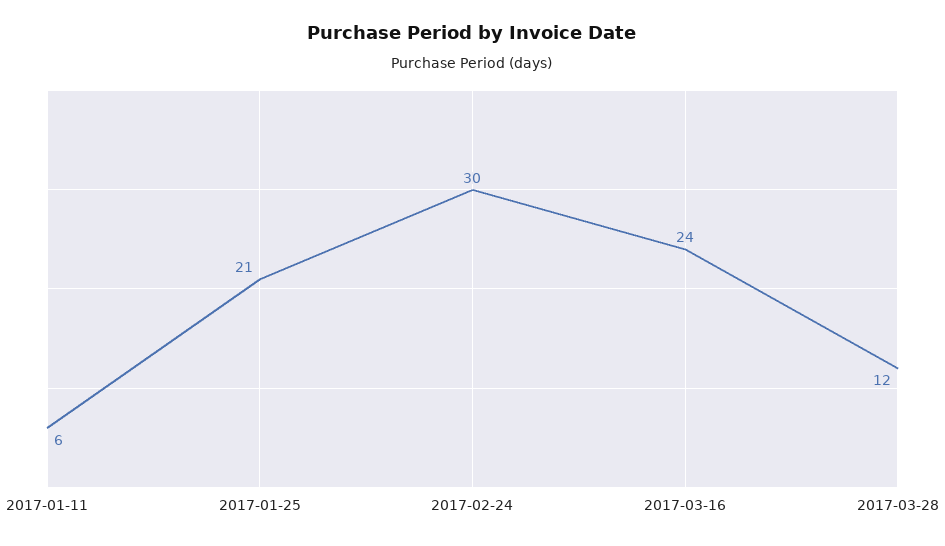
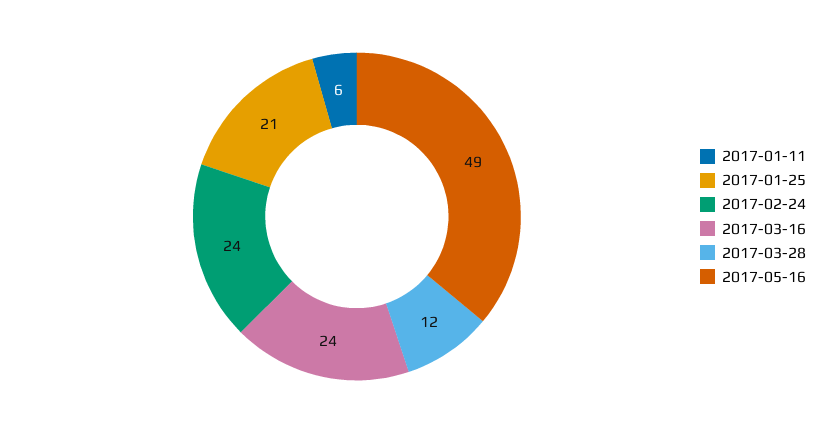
2017-02-24: 30 -> 24
2017-05-16: none -> 49

